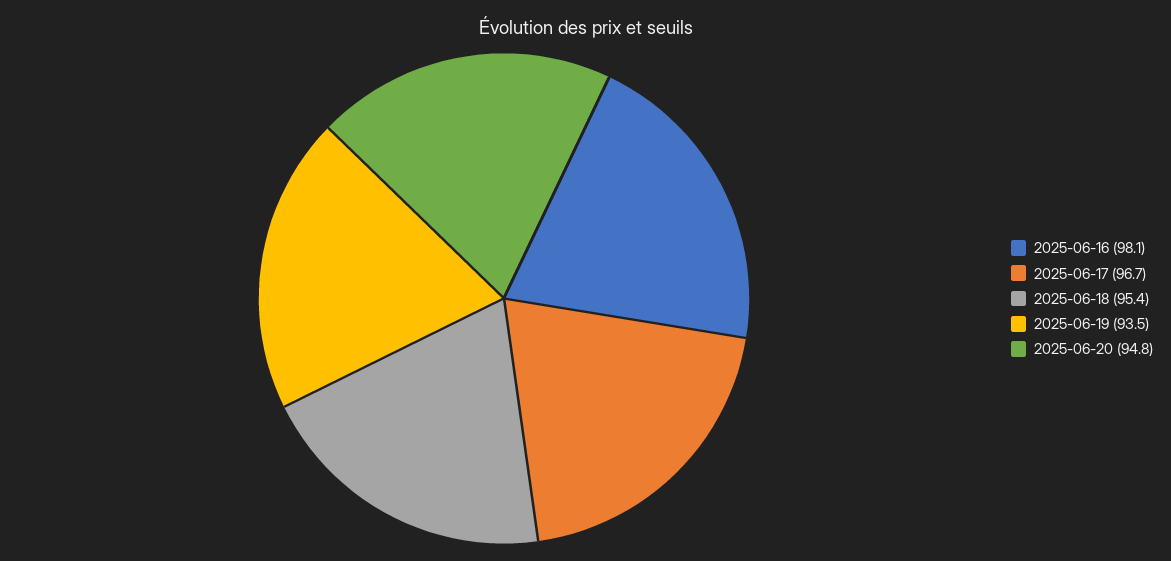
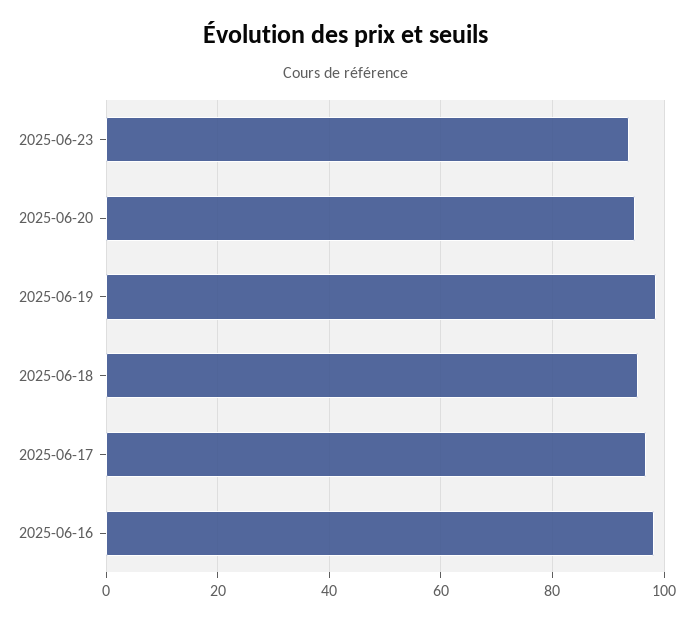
2025-06-19: 93.5 -> 98
2025-06-23: none -> 94

